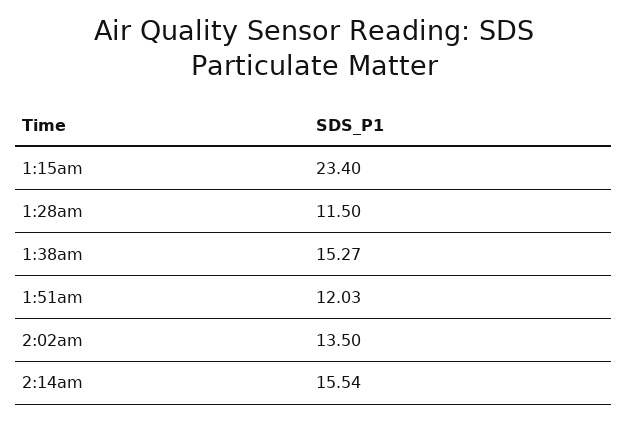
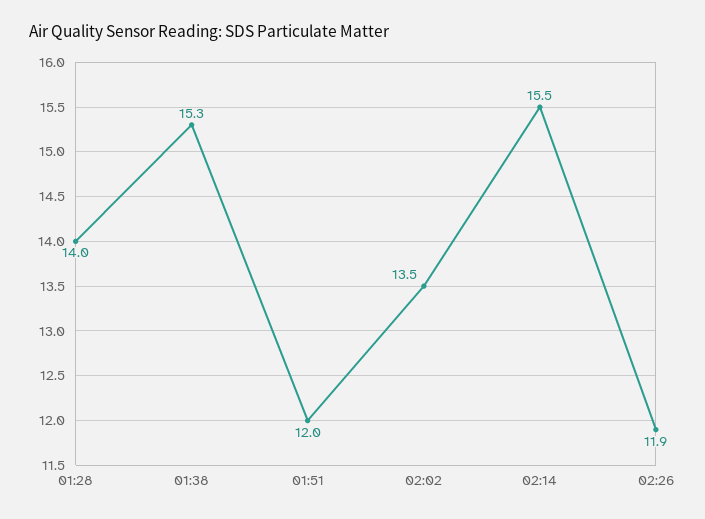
1:15am: 23.4 -> none
1:28am: 11.5 -> 14
02:26: none -> 11.9

